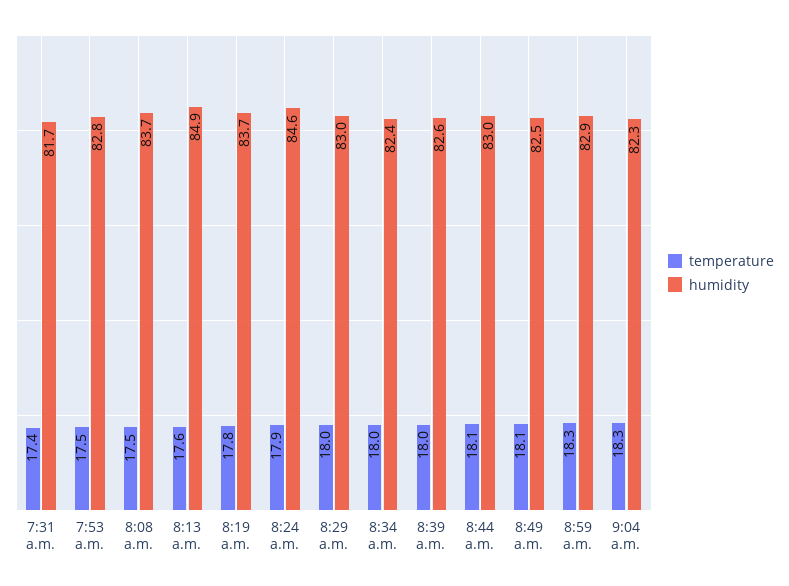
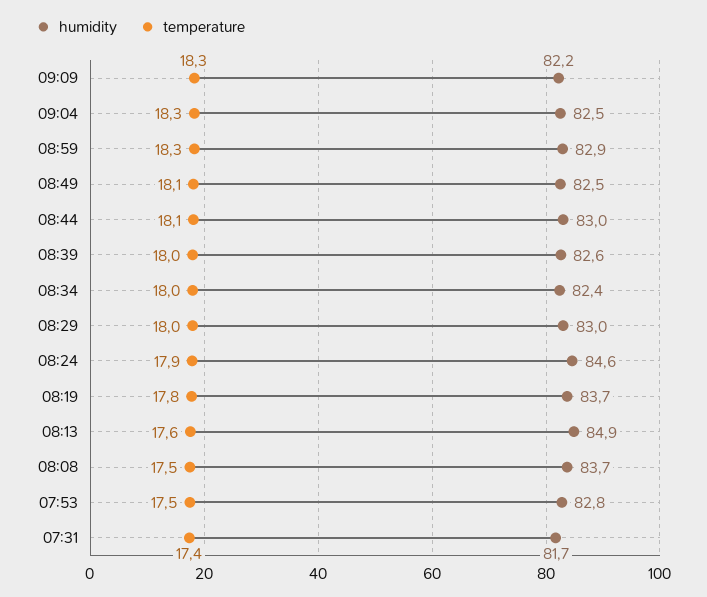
humidity, 9:04 a.m.: 82.3 -> 82.5
humidity, 09:09: none -> 82.2
temperature, 09:09: none -> 18.3

